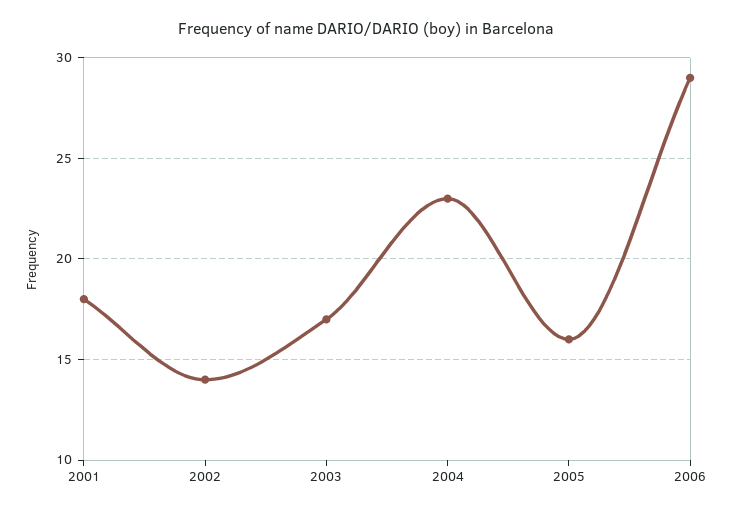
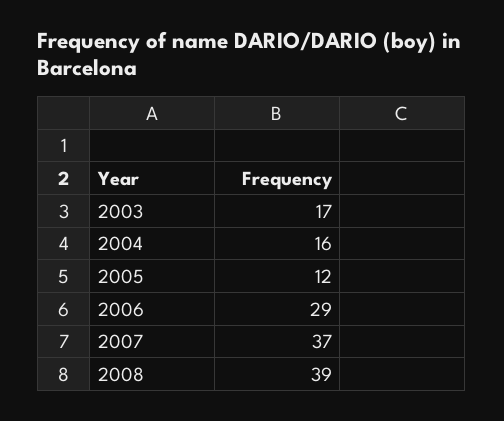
2001: 18 -> none
2002: 14 -> none
2004: 23 -> 16
2005: 16 -> 12
2007: none -> 37
2008: none -> 39

